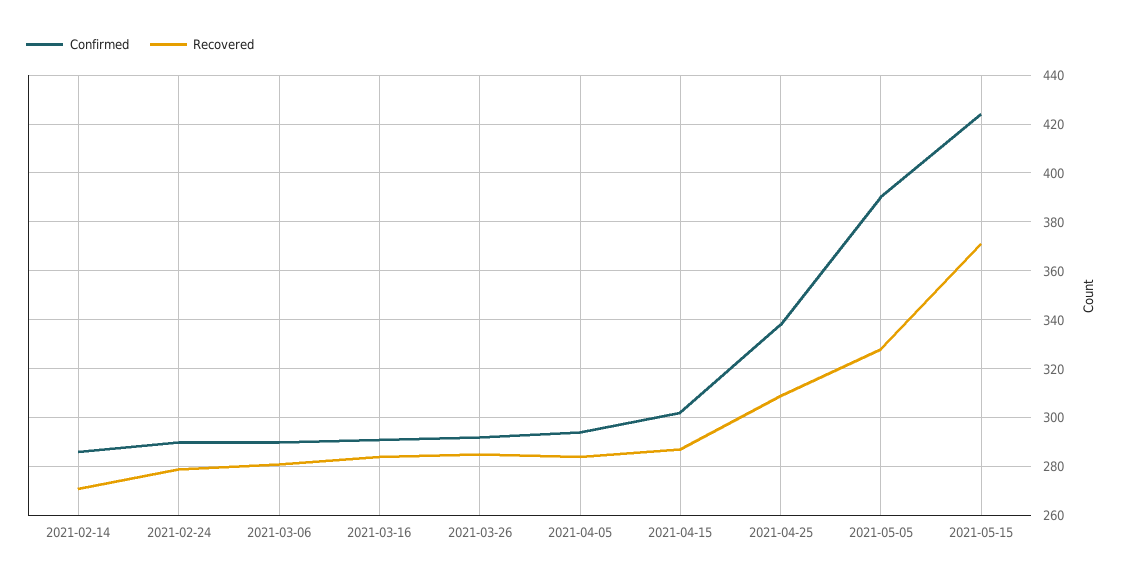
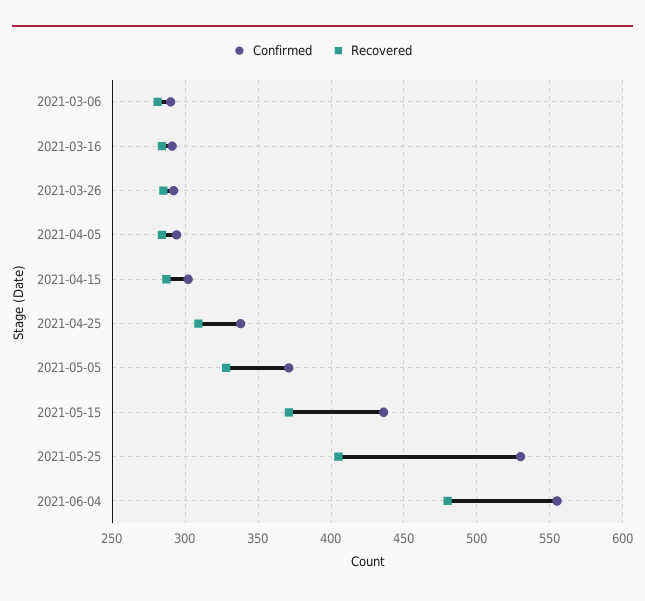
Confirmed, 2021-02-14: 285 -> none
Recovered, 2021-02-14: 270 -> none
Confirmed, 2021-02-24: 290 -> none
Recovered, 2021-02-24: 280 -> none
Confirmed, 2021-05-05: 390 -> 370
Confirmed, 2021-05-15: 425 -> 435
Confirmed, 2021-05-25: none -> 530
Recovered, 2021-05-25: none -> 405
Confirmed, 2021-06-04: none -> 555
Recovered, 2021-06-04: none -> 480

